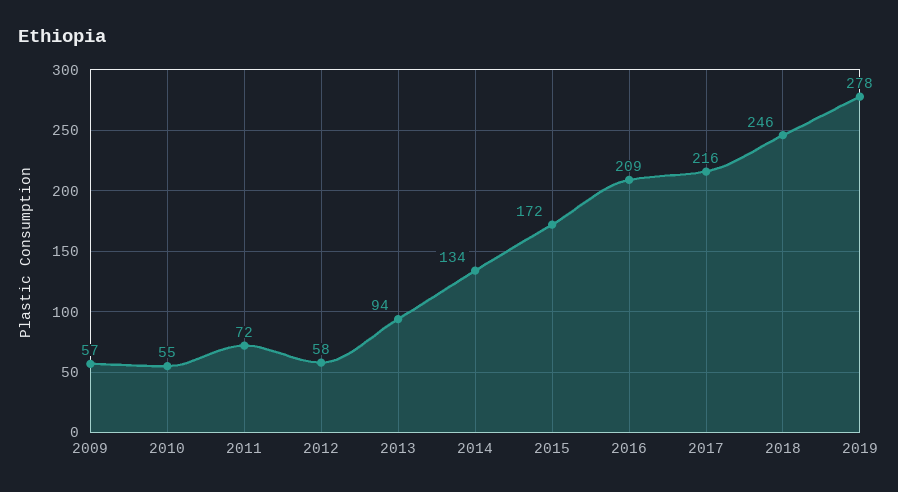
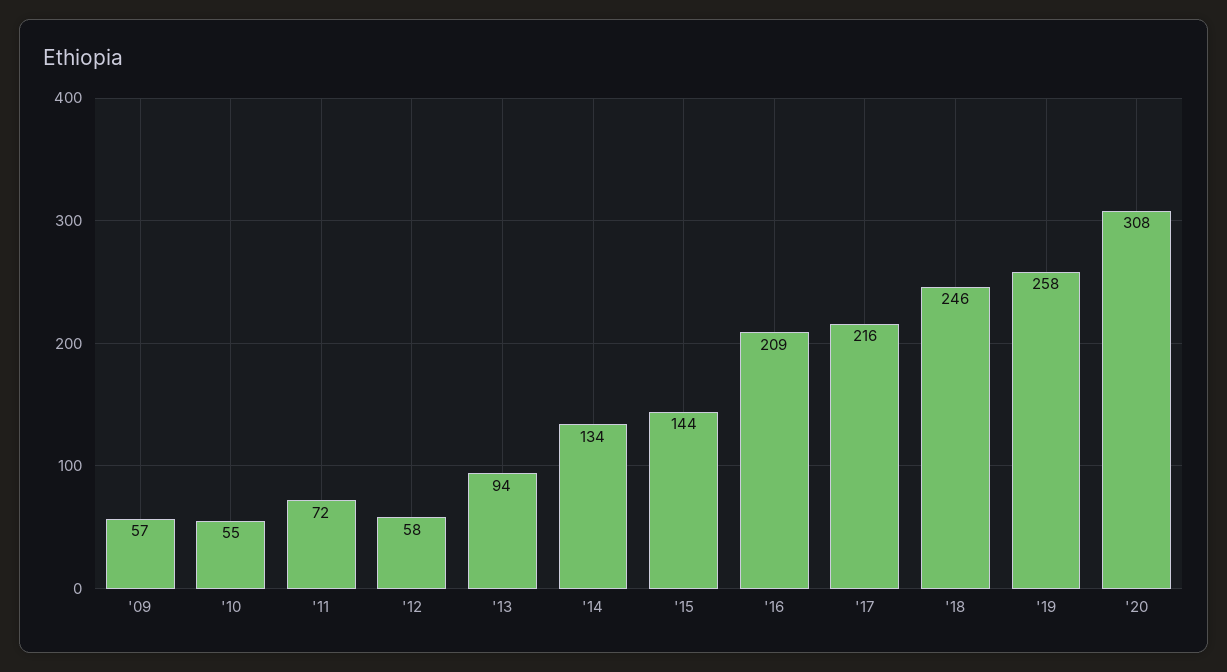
2015: 172 -> 144
2019: 278 -> 258
'20: none -> 308

